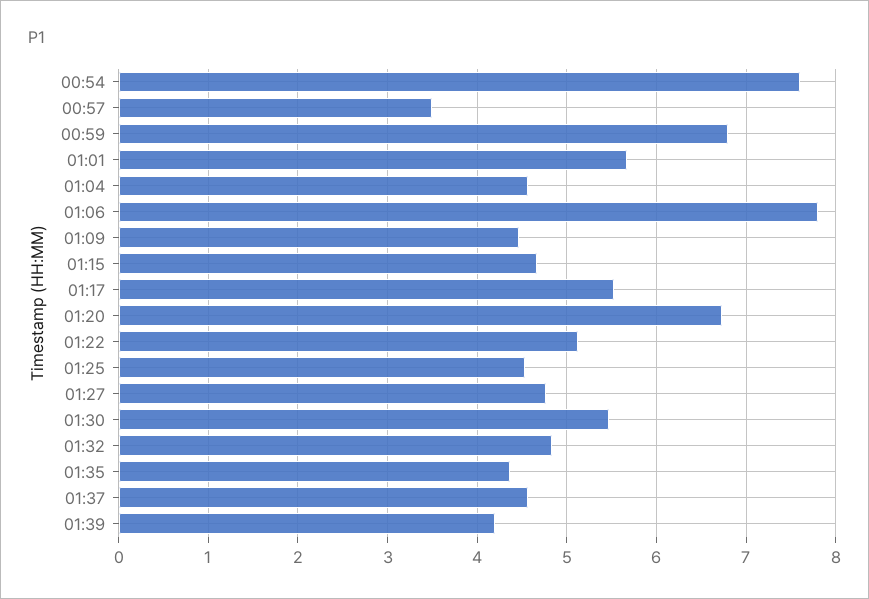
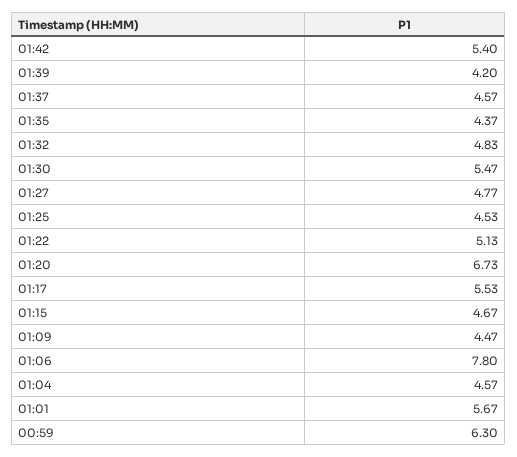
00:54: 7.6 -> none
00:57: 3.5 -> none
00:59: 6.8 -> 6.3
01:42: none -> 5.4

